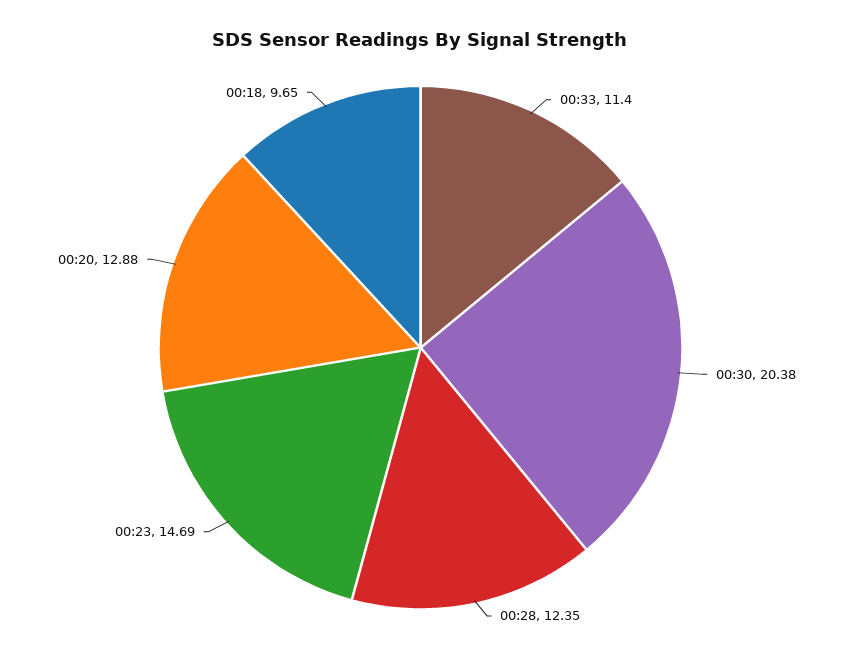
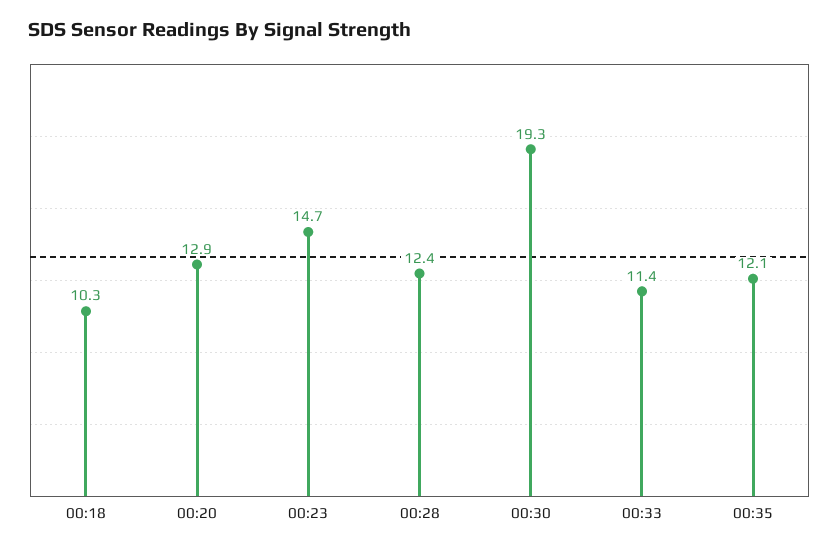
00:30: 20.38 -> 19.3
00:18: 9.65 -> 10.3
00:35: none -> 12.1

